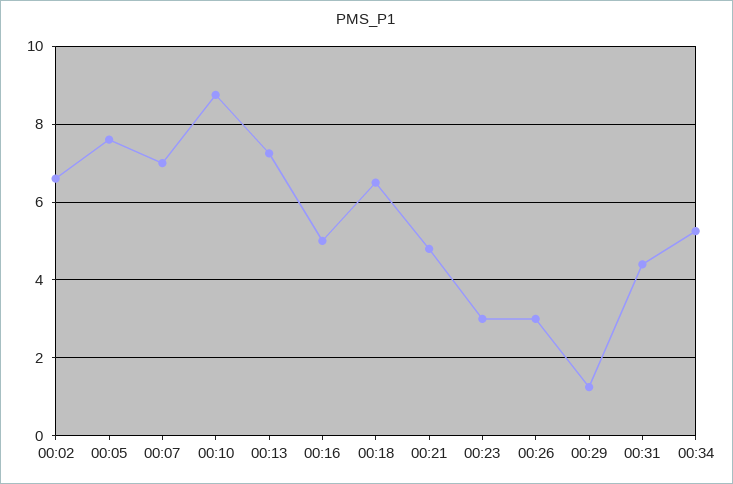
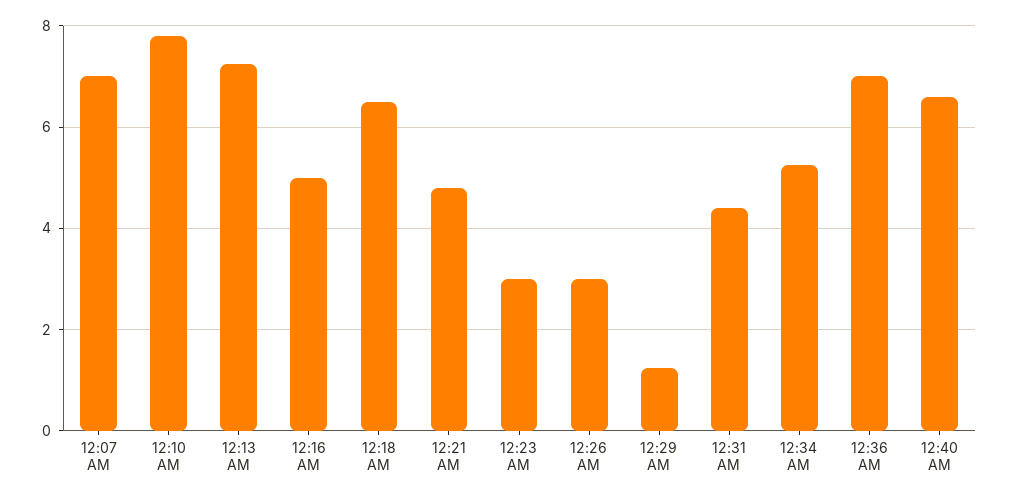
00:02: 6.6 -> none
00:05: 7.6 -> none
00:10: 8.8 -> 7.8
12:36 AM: none -> 7
12:40 AM: none -> 6.6

